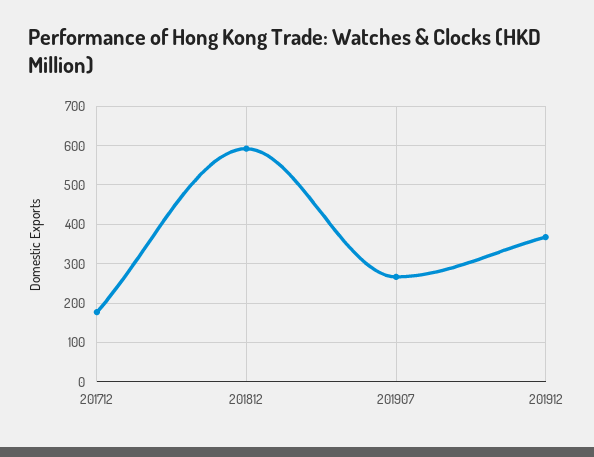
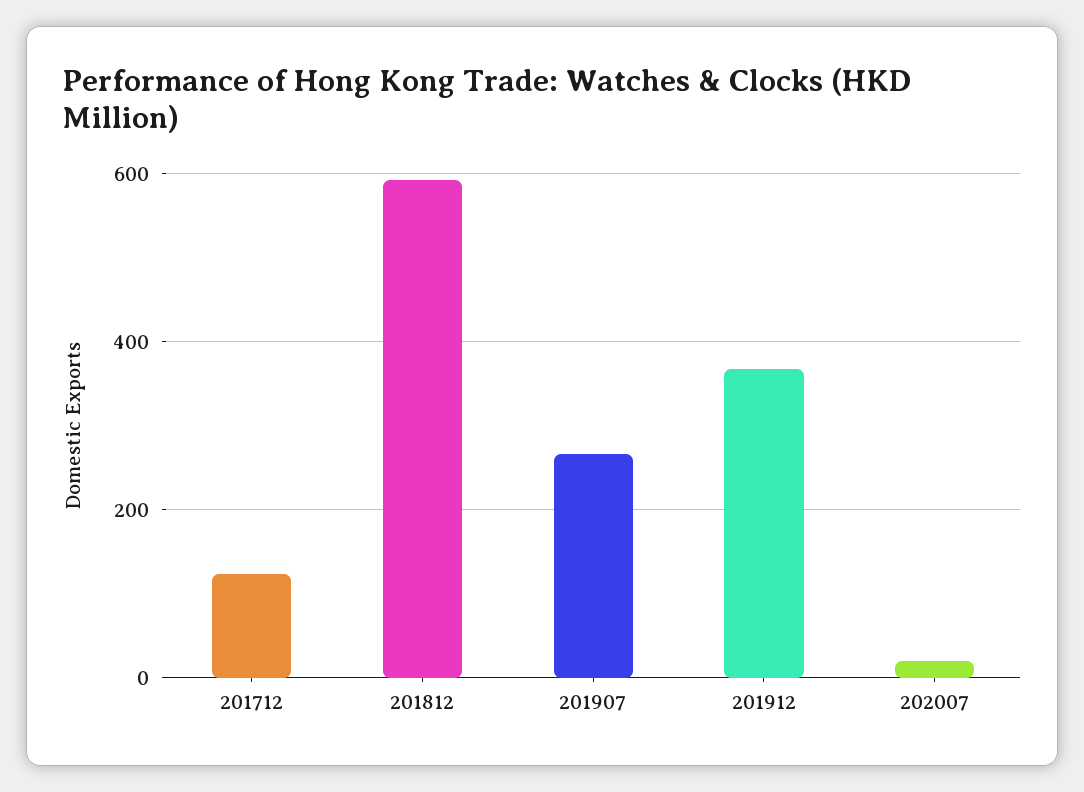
201712: 180 -> 120
202007: none -> 20

